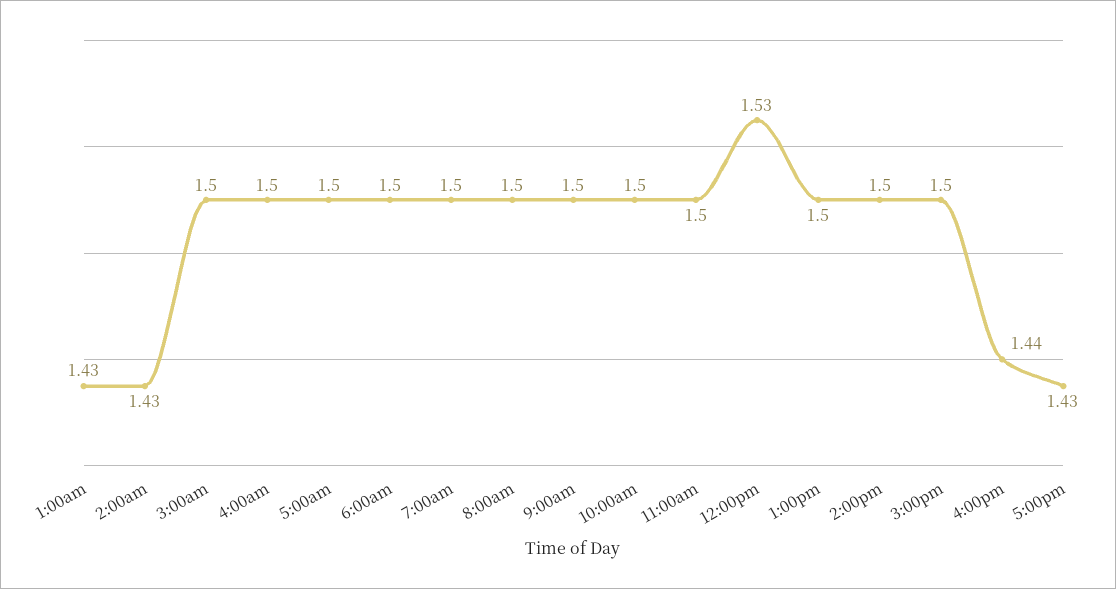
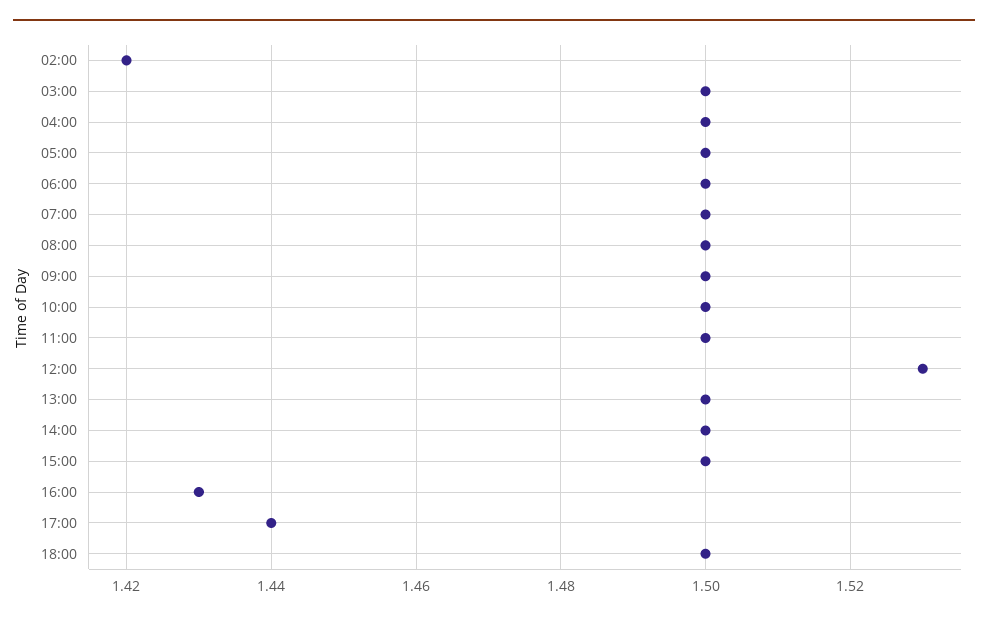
1:00am: 1.43 -> none
2:00am: 1.43 -> 1.42
4:00pm: 1.44 -> 1.43
5:00pm: 1.43 -> 1.44
18:00: none -> 1.5

